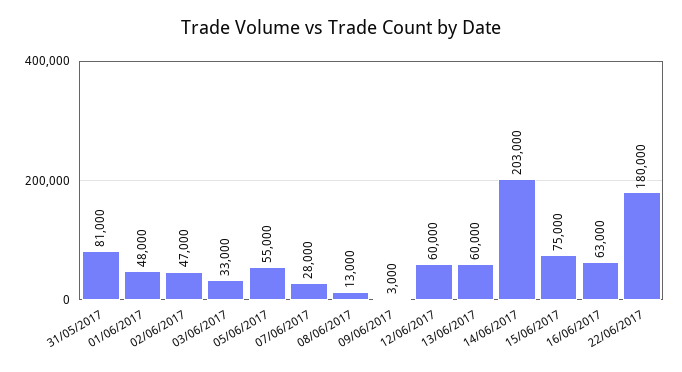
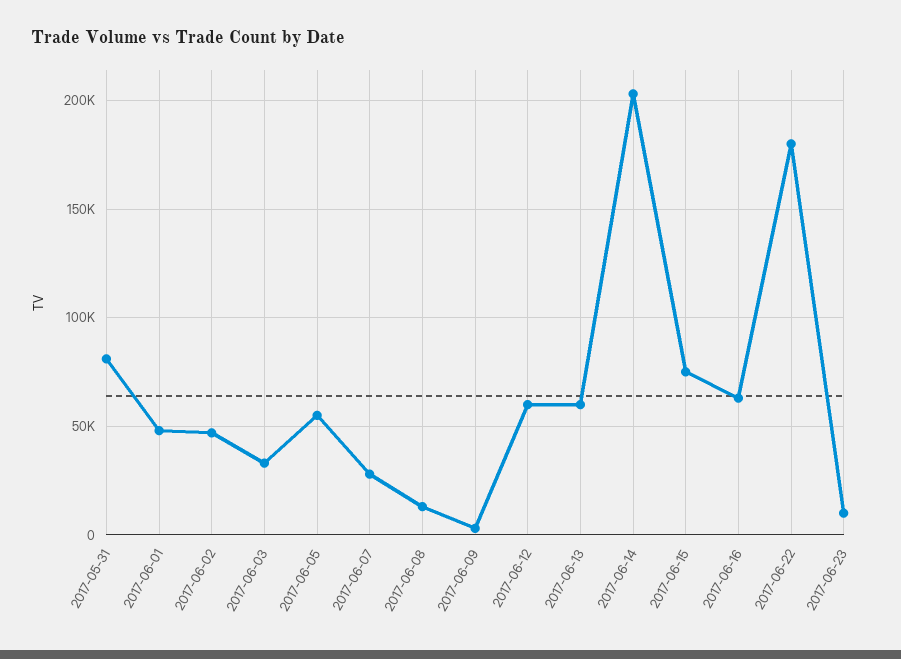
2017-06-23: none -> 10000

